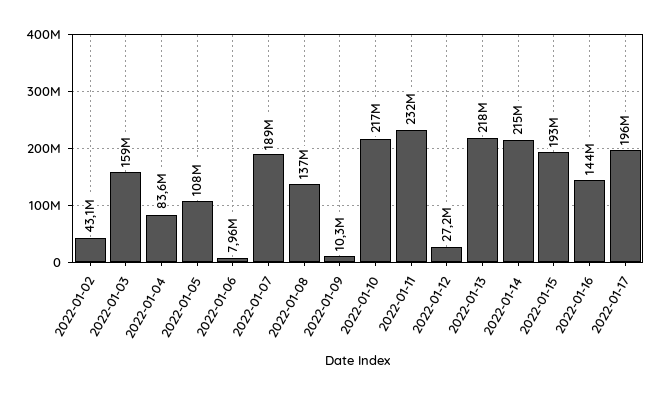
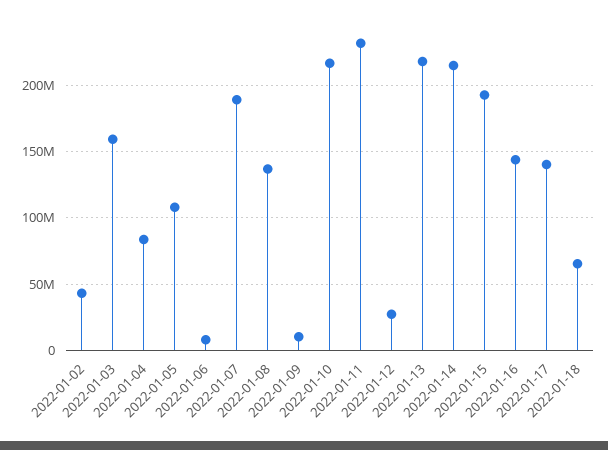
2022-01-17: 196000000 -> 140000000
2022-01-18: none -> 65000000

